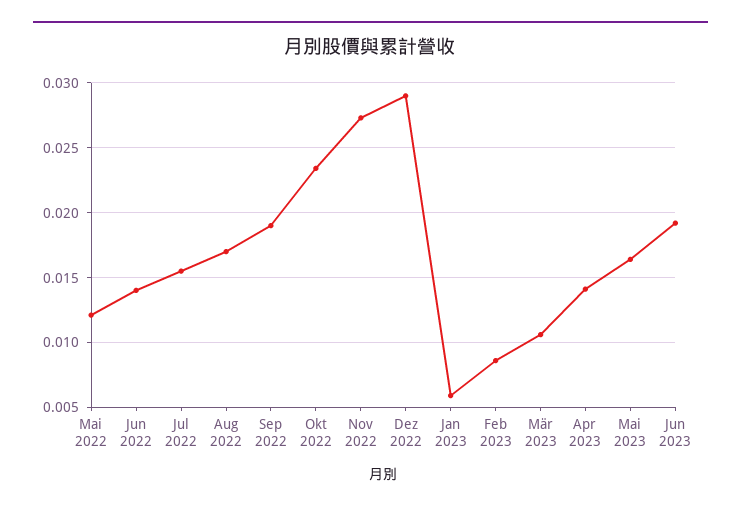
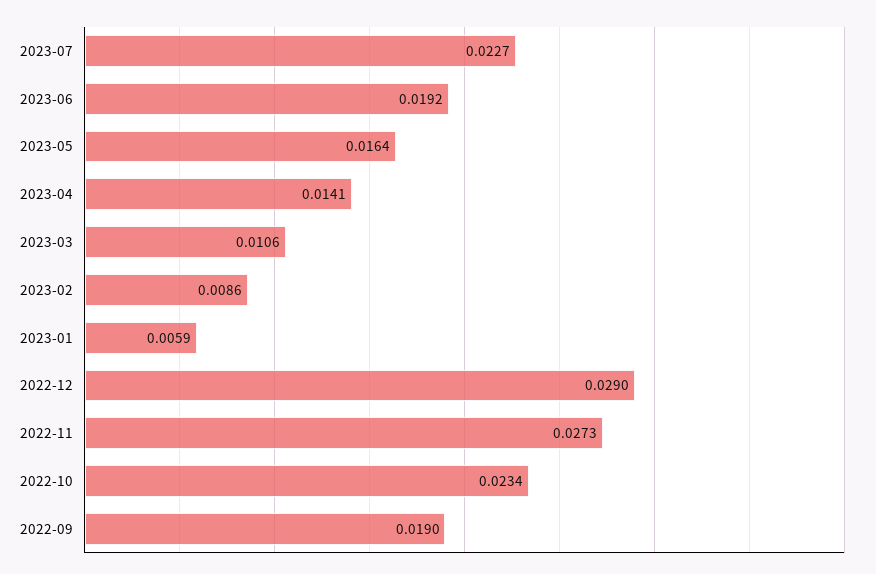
Mai 2022: 0.012 -> none
Jun 2022: 0.014 -> none
Jul 2022: 0.0155 -> none
Aug 2022: 0.017 -> none
2023-07: none -> 0.0227

